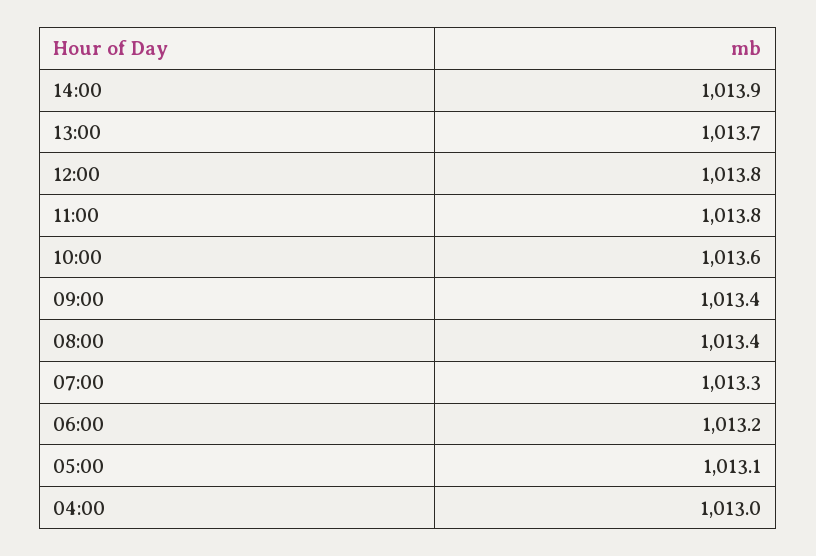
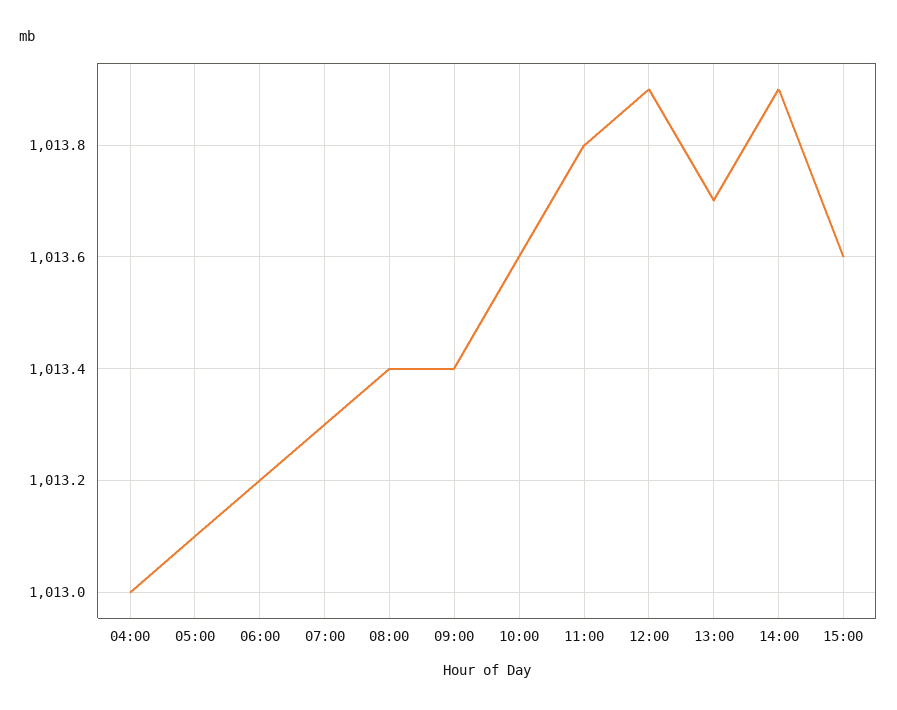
12:00: 1013.8 -> 1013.9
15:00: none -> 1013.6

